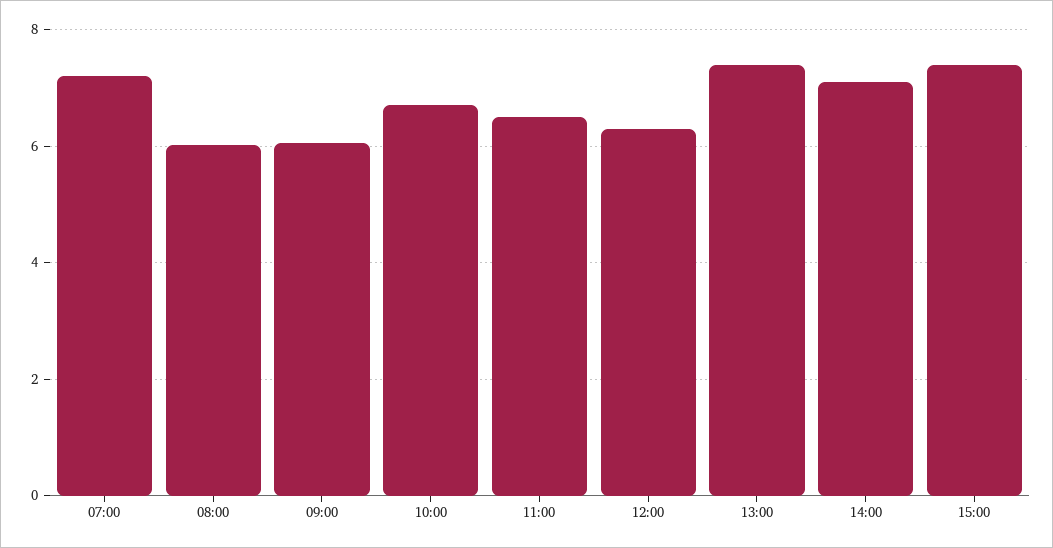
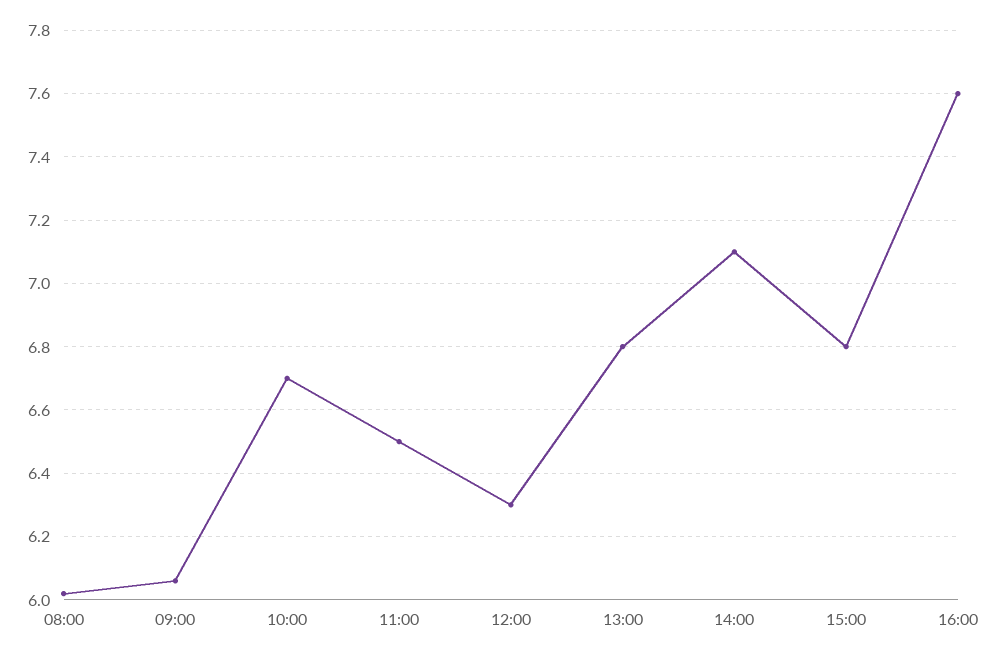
07:00: 7.2 -> none
13:00: 7.4 -> 6.8
15:00: 7.4 -> 6.8
16:00: none -> 7.6

